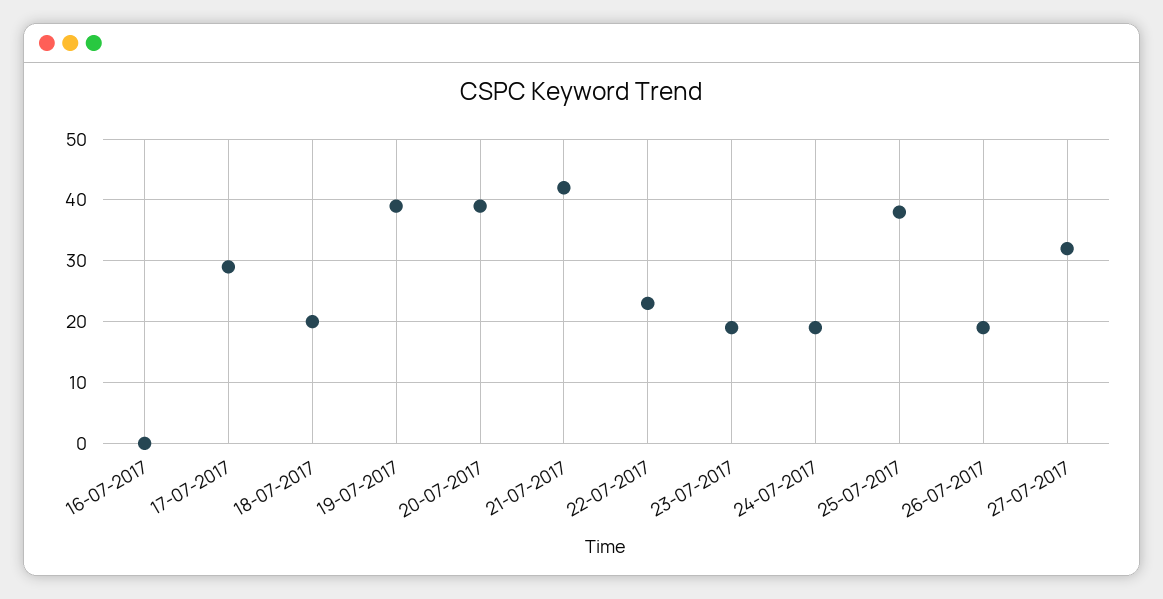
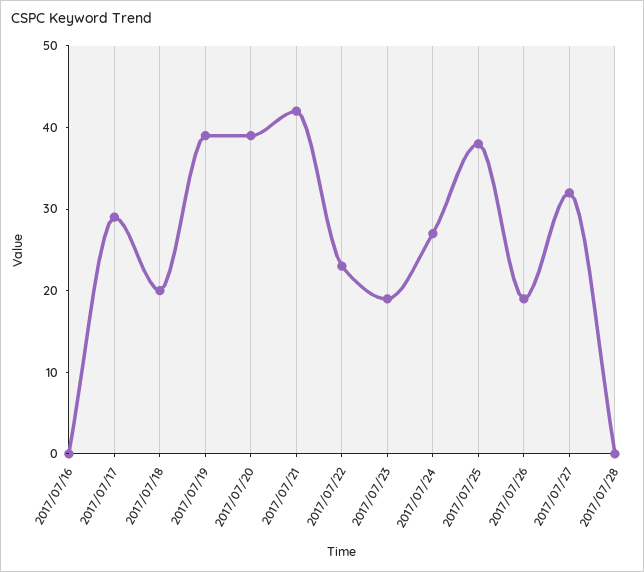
24-07-2017: 19 -> 27
2017/07/28: none -> 0

